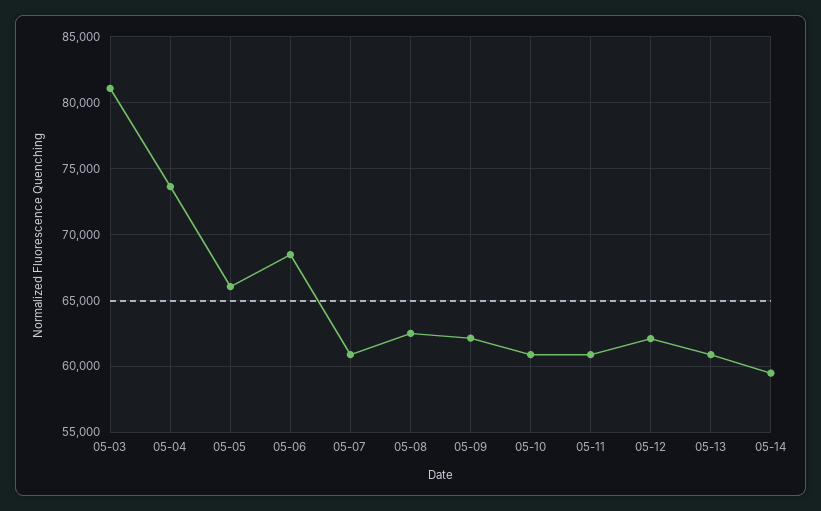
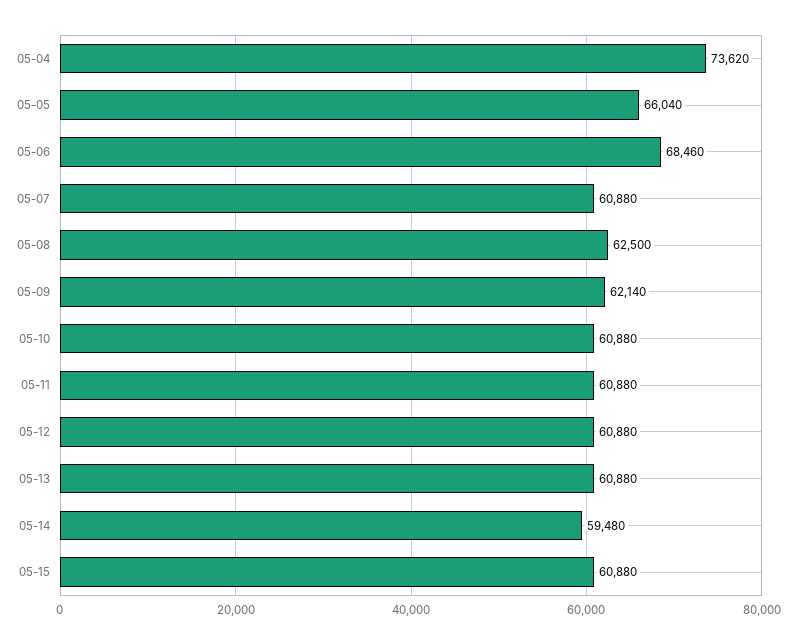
05-03: 81000 -> none
05-12: 62000 -> 60880
05-15: none -> 60880

